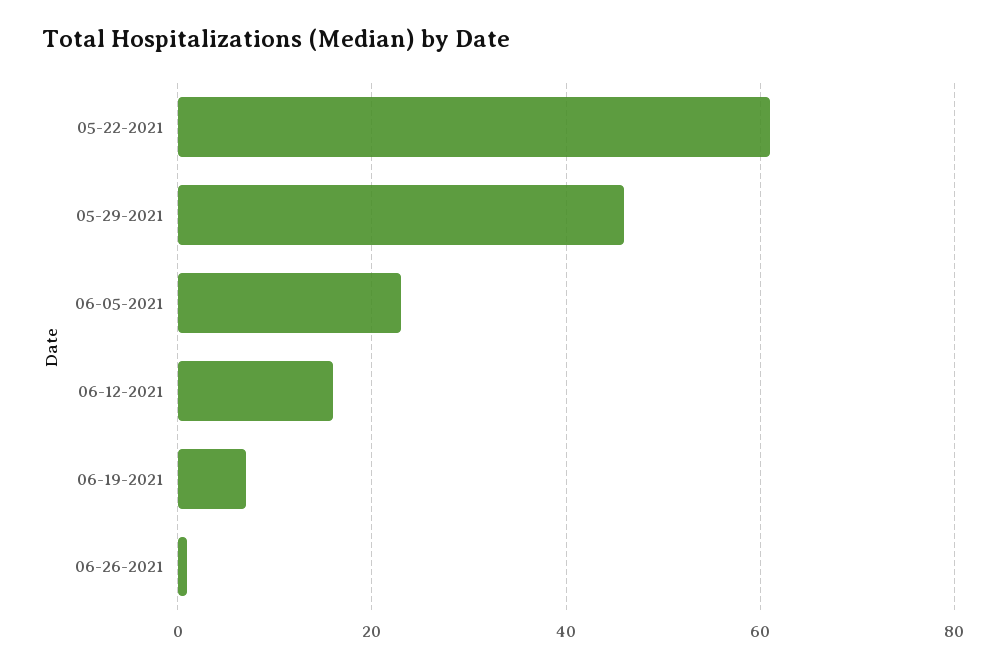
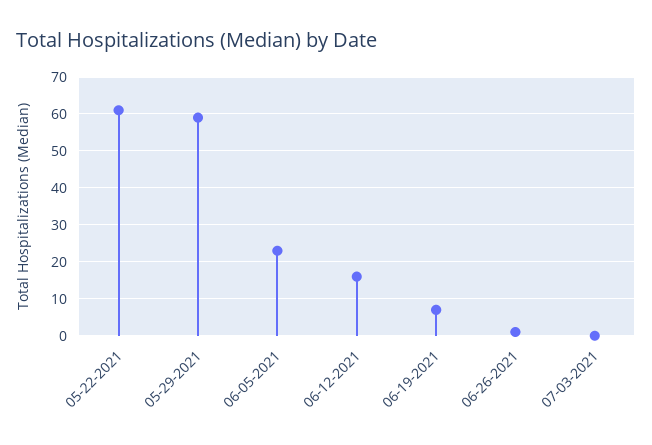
05-29-2021: 45 -> 60
07-03-2021: none -> 0

